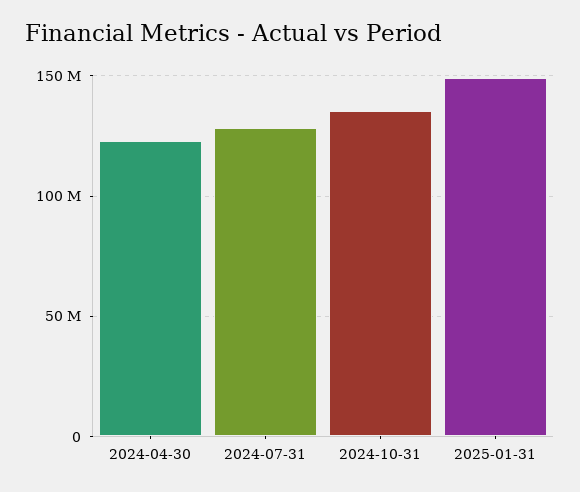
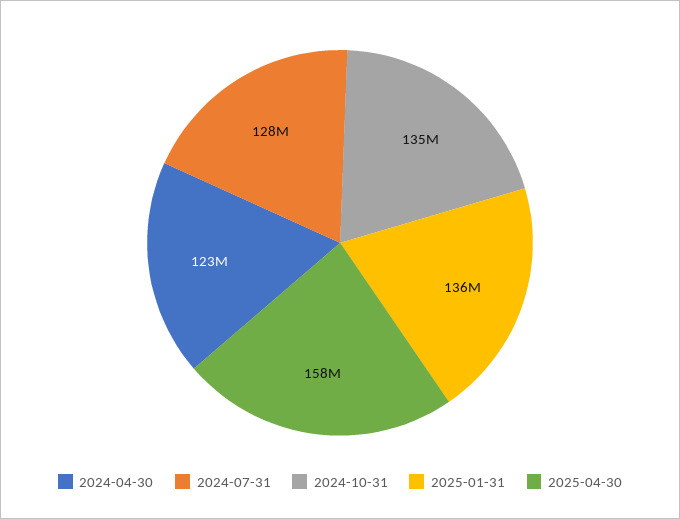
2025-01-31: 150000000 -> 136000000
2025-04-30: none -> 158000000

